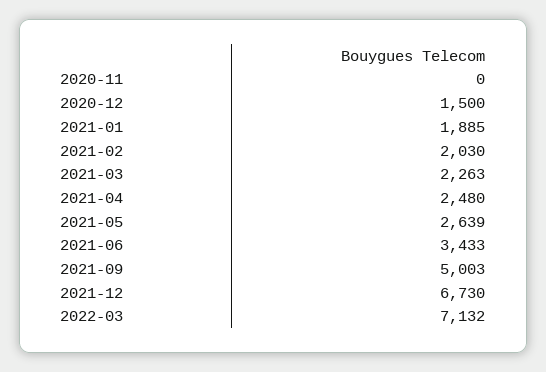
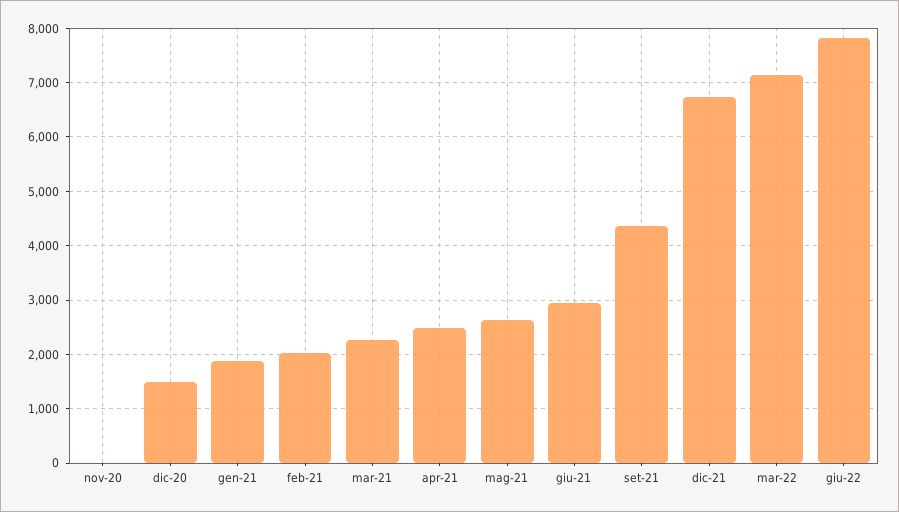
2021-06: 3433 -> 3000
2021-09: 5003 -> 4400
giu-22: none -> 7800

